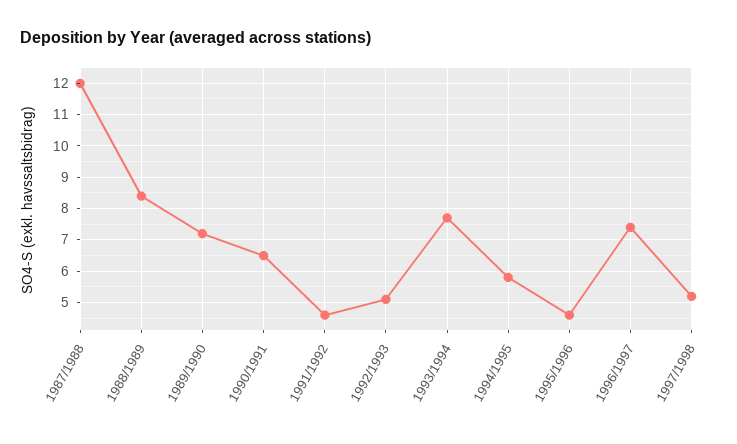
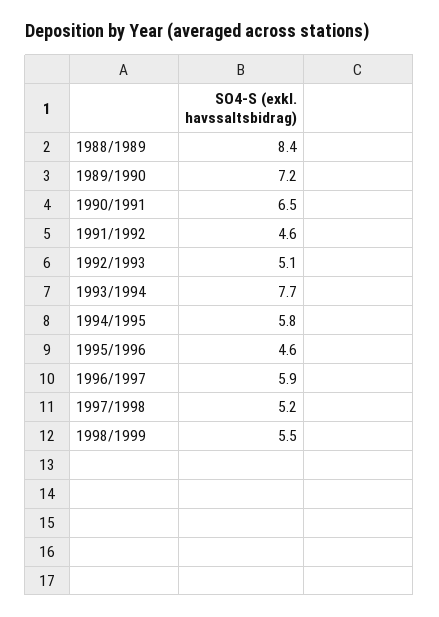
1987/1988: 12 -> none
1996/1997: 7.5 -> 5.9
1998/1999: none -> 5.5

